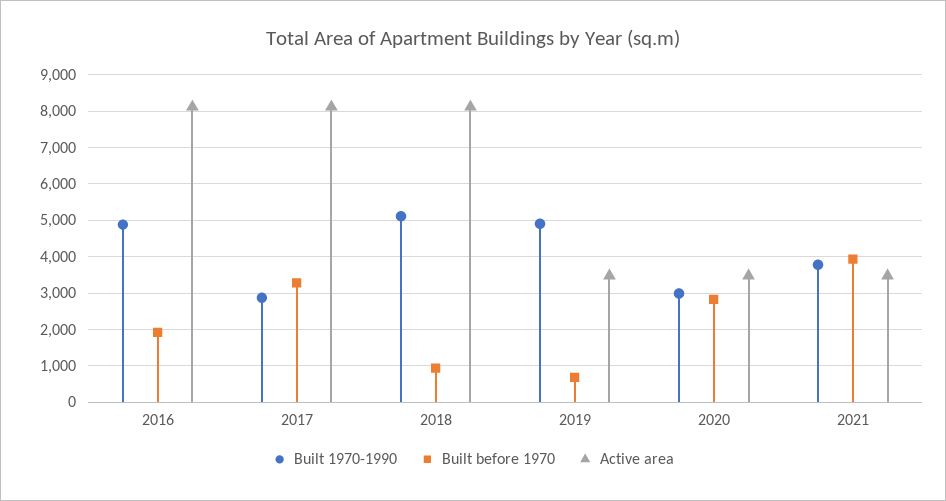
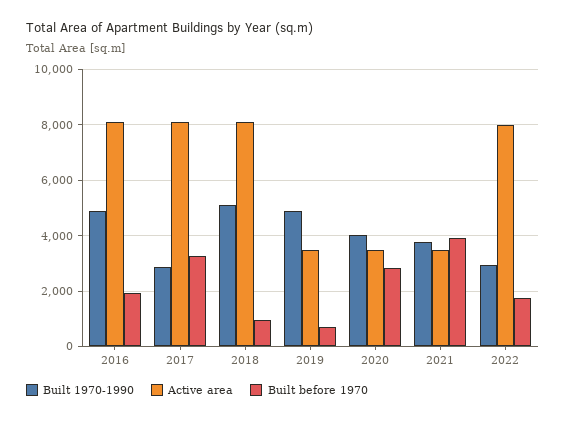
Built 1970-1990, 2020: 3000 -> 4000
Built 1970-1990, 2022: none -> 3000
Active area, 2022: none -> 8000
Built before 1970, 2022: none -> 1750

